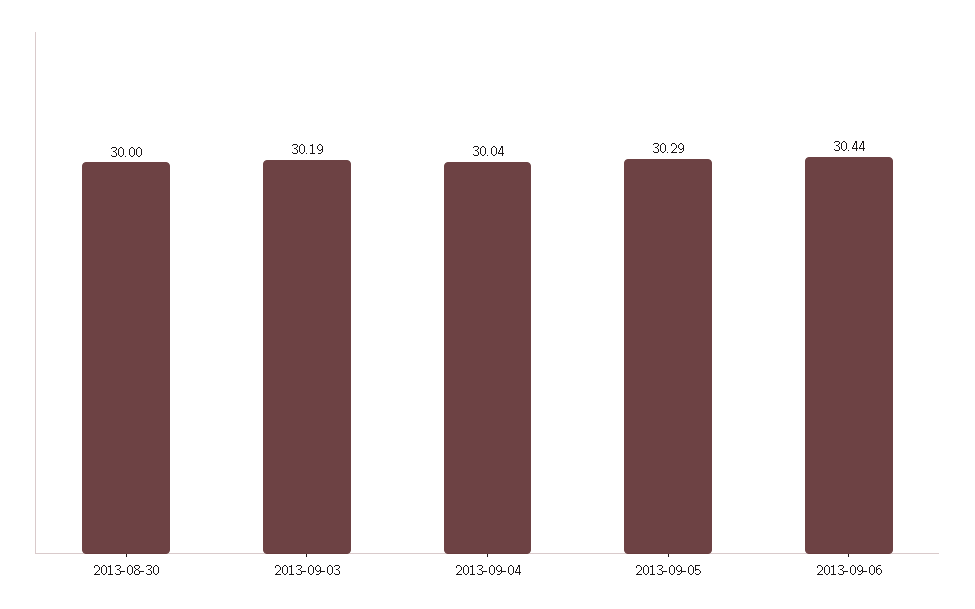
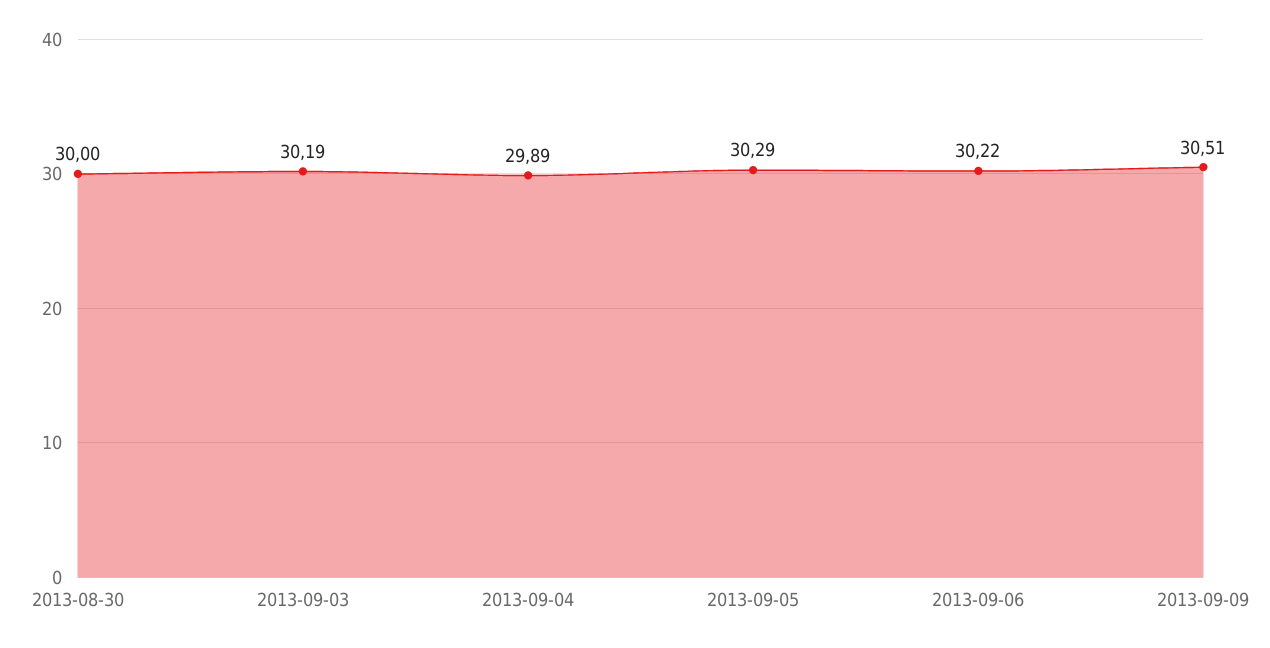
2013-09-04: 30.04 -> 29.89
2013-09-06: 30.44 -> 30.22
2013-09-09: none -> 30.51

